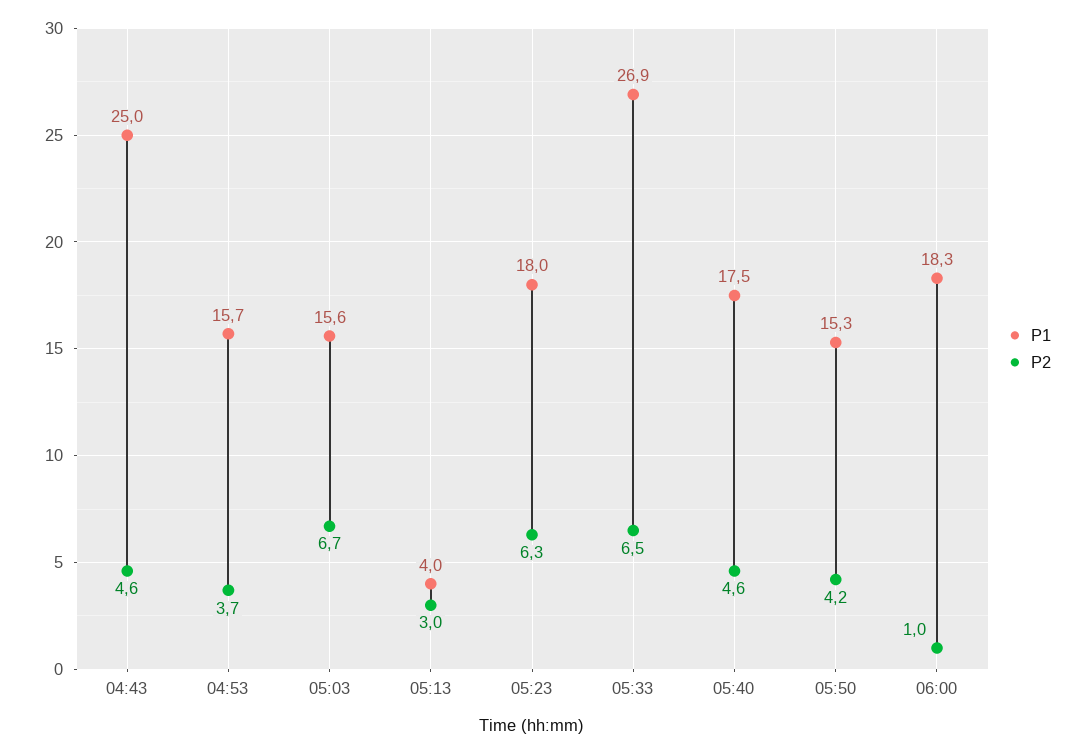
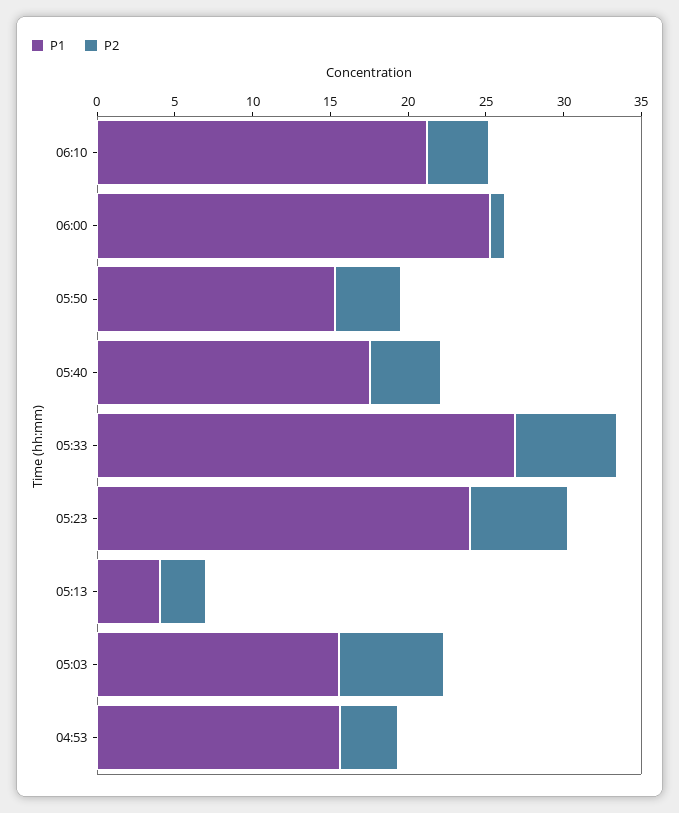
P1, 04:43: 25 -> none
P2, 04:43: 4.6 -> none
P1, 05:23: 18 -> 24
P1, 06:00: 18.3 -> 25
P1, 06:10: none -> 21
P2, 06:10: none -> 4

